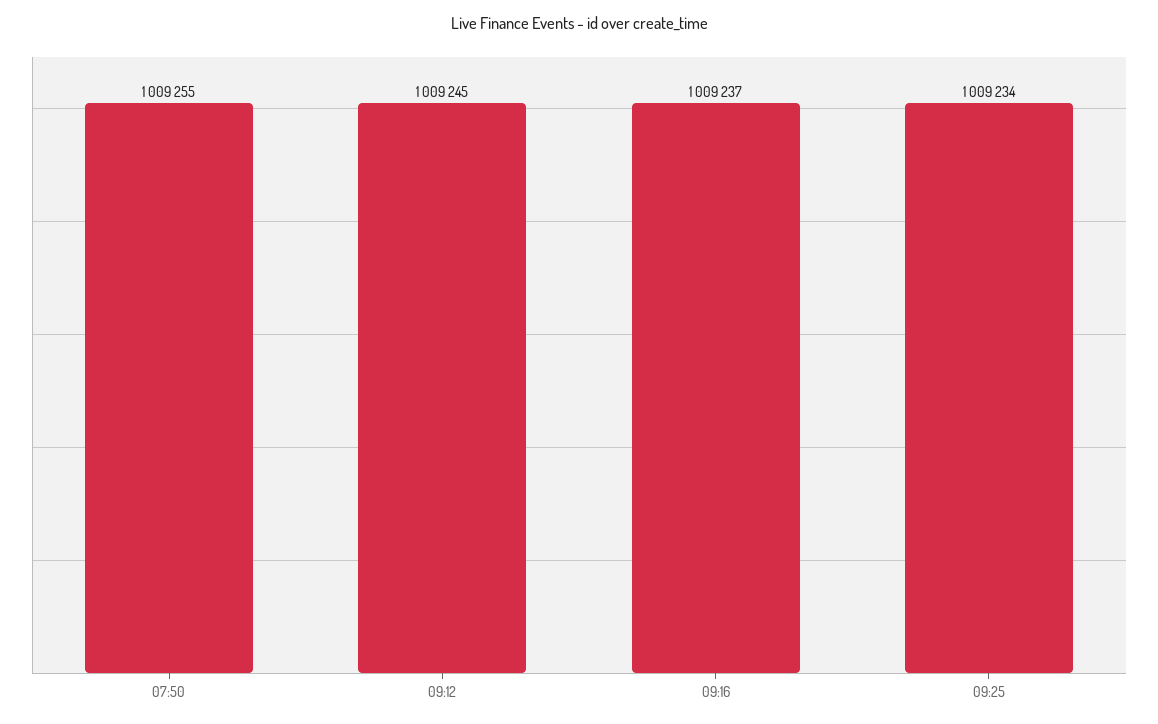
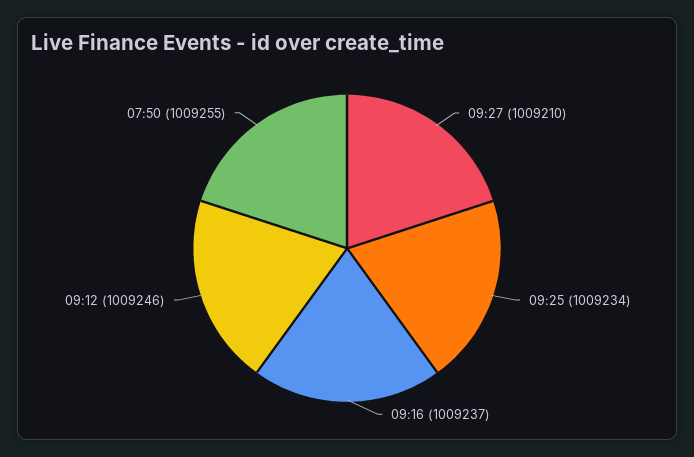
09:12: 1009245 -> 1009246
09:27: none -> 1009210

